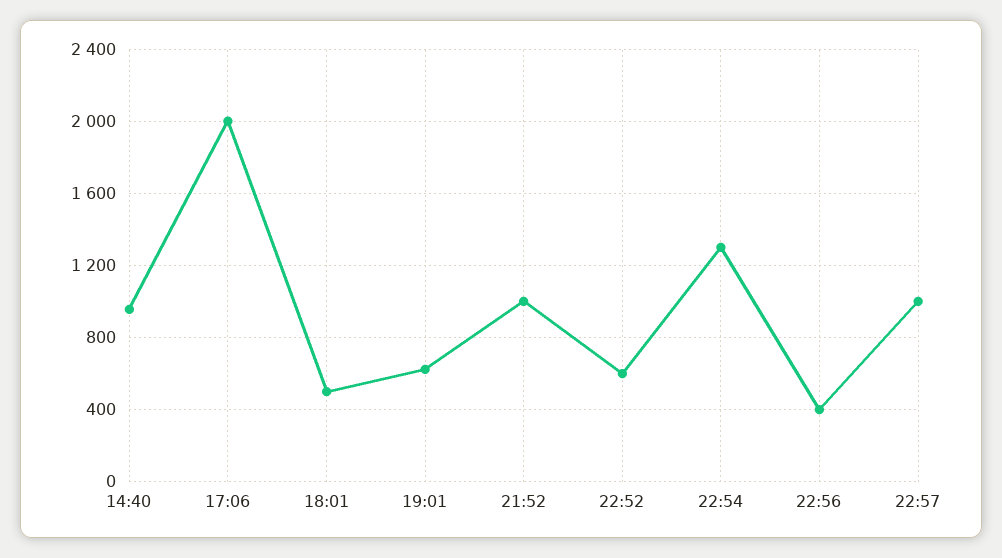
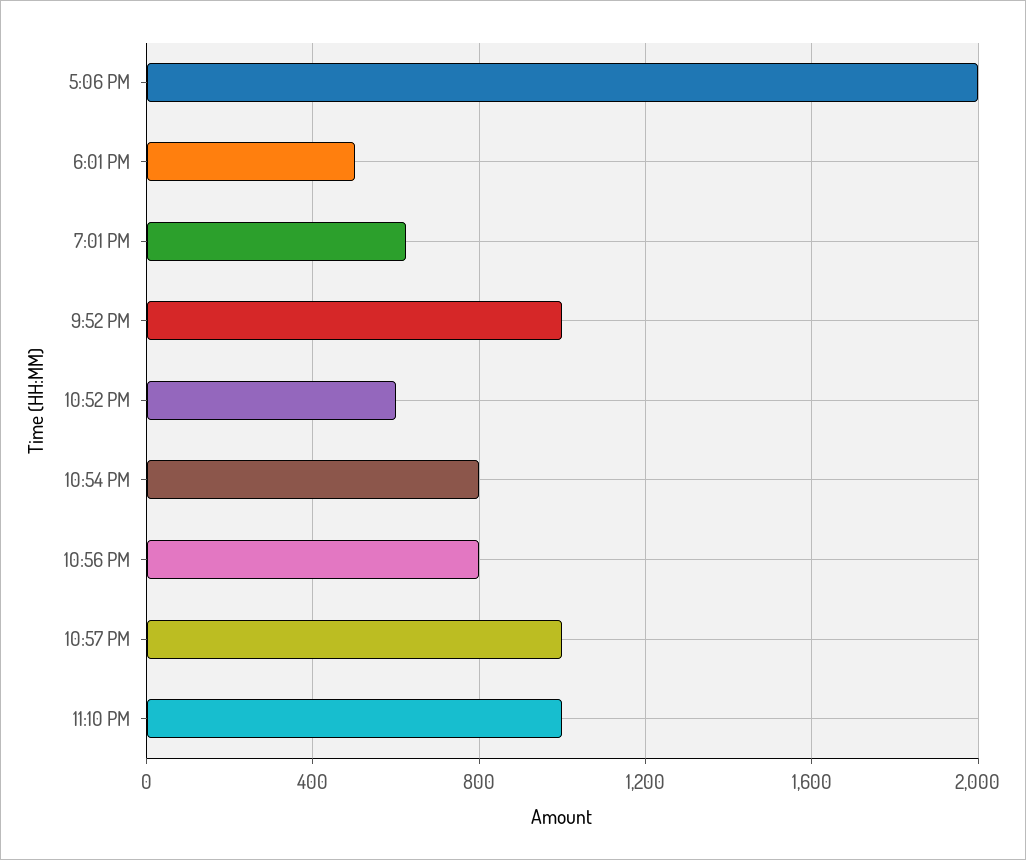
14:40: 950 -> none
22:54: 1300 -> 800
22:56: 400 -> 800
11:10 PM: none -> 1000

